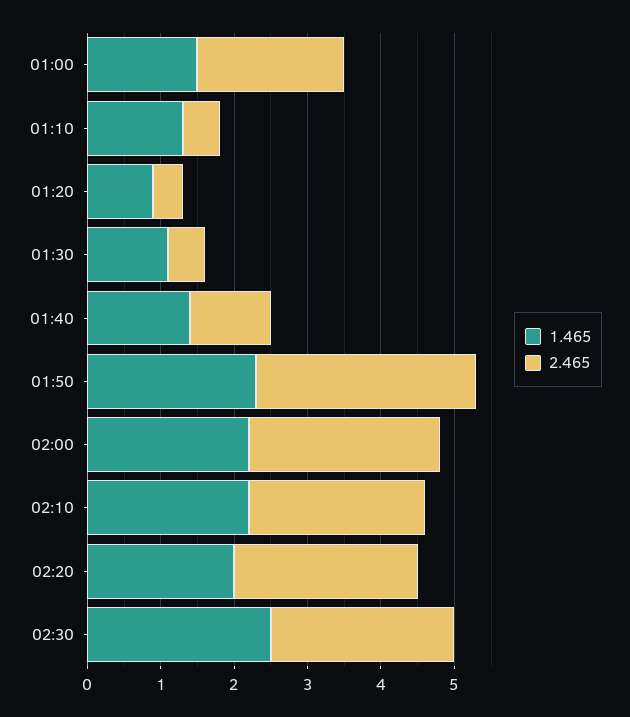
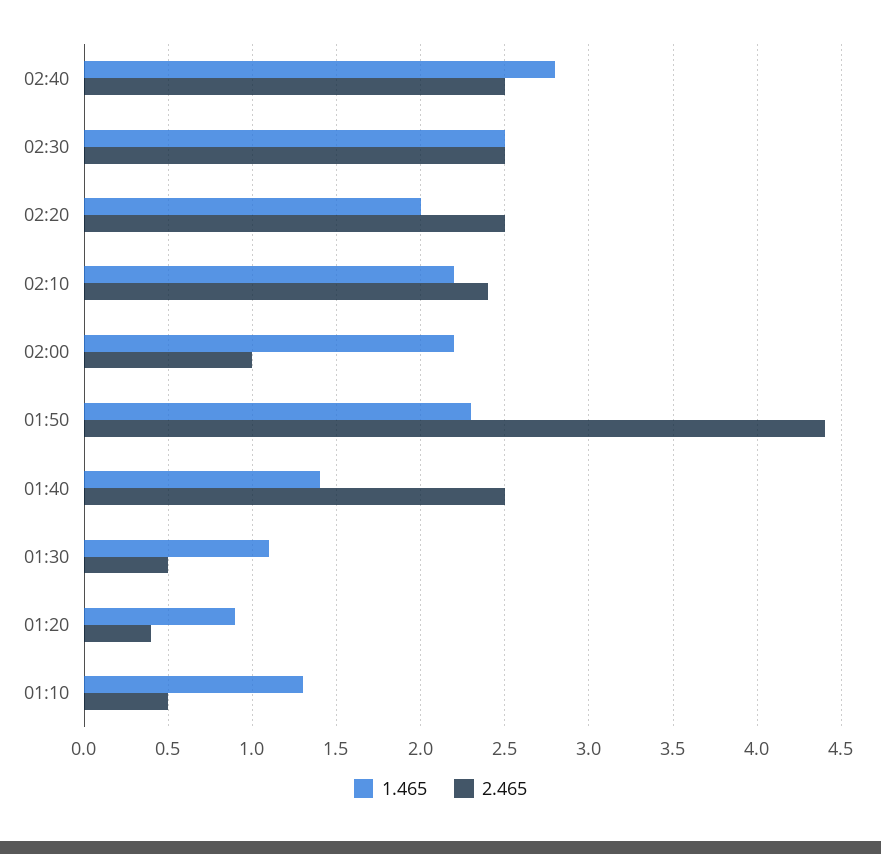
1.465, 01:00: 1.5 -> none
2.465, 01:00: 2 -> none
2.465, 01:40: 1 -> 2.5
2.465, 01:50: 3 -> 4.4
2.465, 02:00: 2.5 -> 1
1.465, 02:40: none -> 2.8
2.465, 02:40: none -> 2.5

